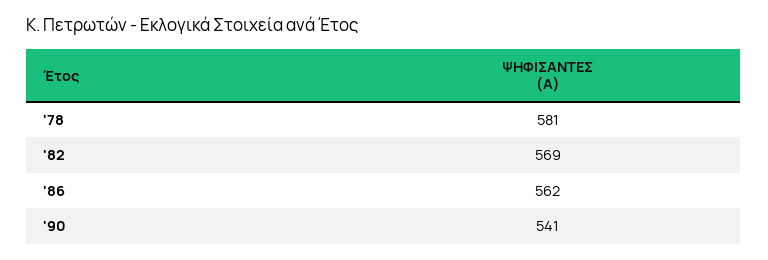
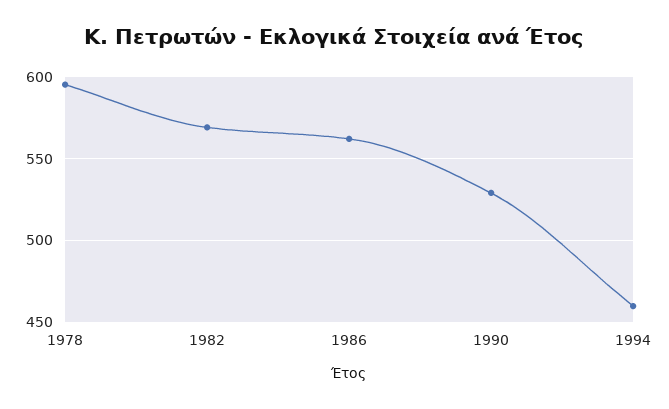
'78: 581 -> 595
'90: 541 -> 530
1994: none -> 460

